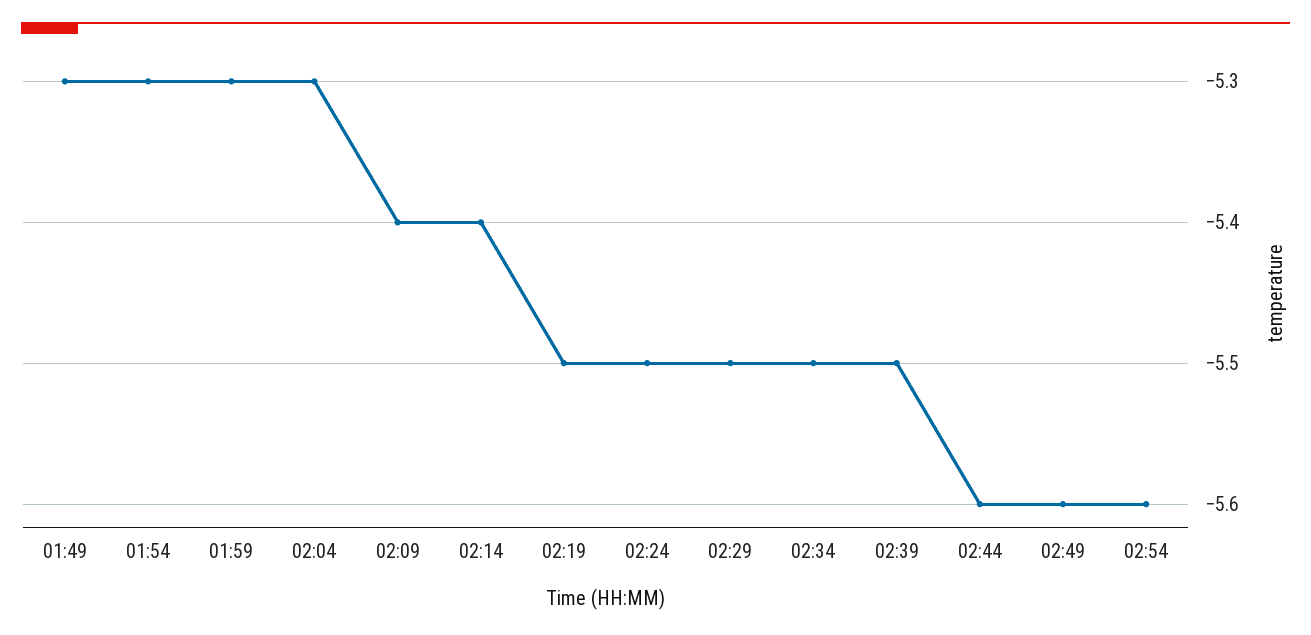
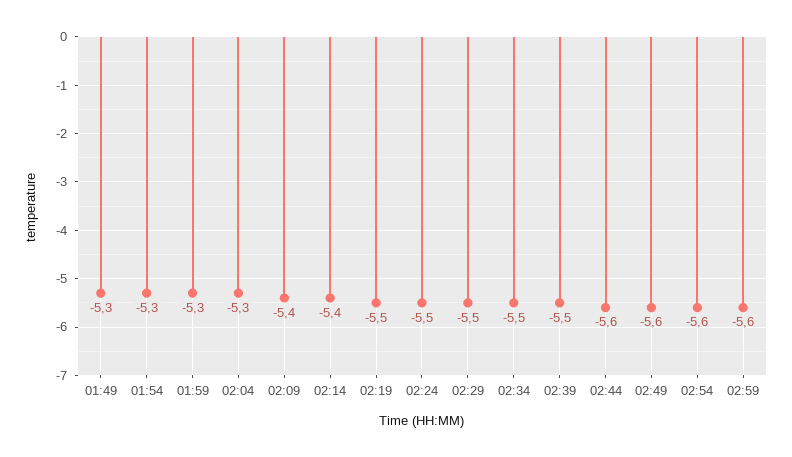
02:59: none -> -5.6

